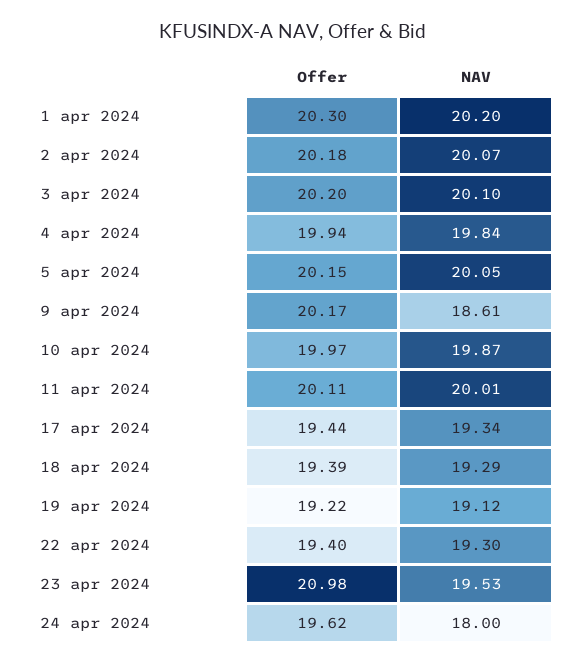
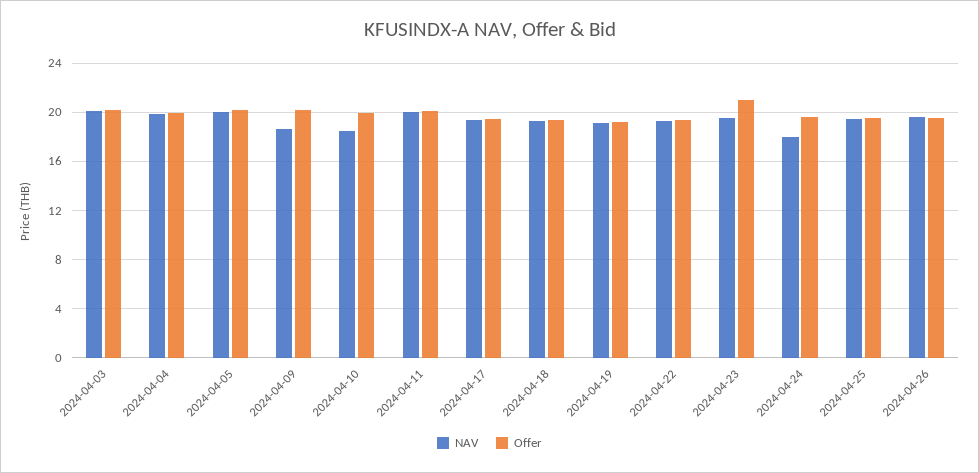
Offer, 1 apr 2024: 20.3 -> none
NAV, 1 apr 2024: 20.2 -> none
Offer, 2 apr 2024: 20.18 -> none
NAV, 2 apr 2024: 20.07 -> none
NAV, 10 apr 2024: 19.87 -> 18.5
NAV, 2024-04-25: none -> 19.5
Offer, 2024-04-25: none -> 19.5
NAV, 2024-04-26: none -> 19.5
Offer, 2024-04-26: none -> 19.5

